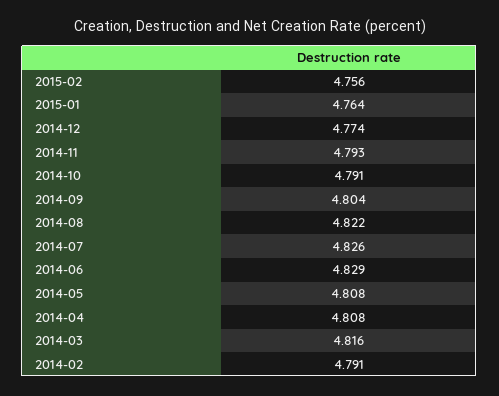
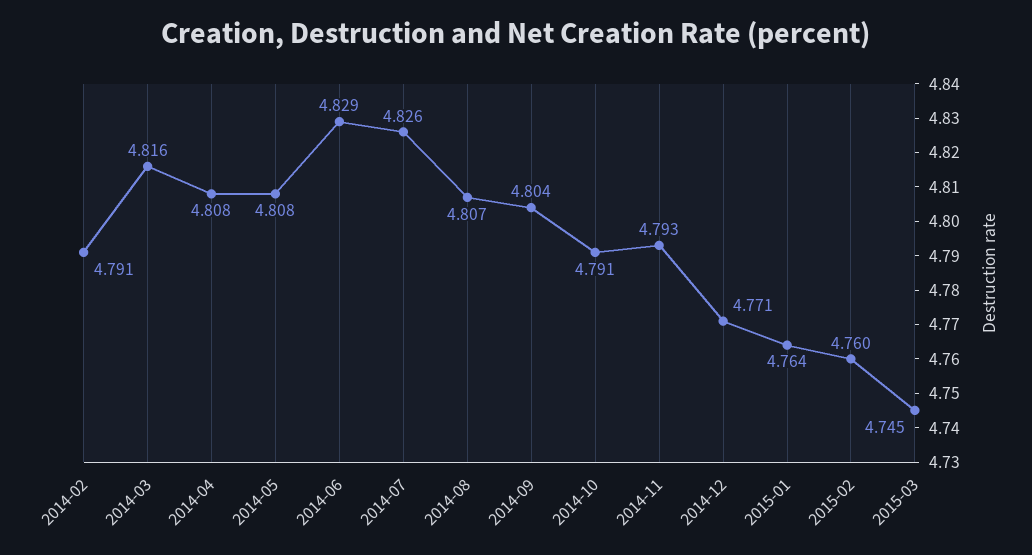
2015-02: 4.756 -> 4.76
2014-12: 4.774 -> 4.771
2014-08: 4.822 -> 4.807
2015-03: none -> 4.745

